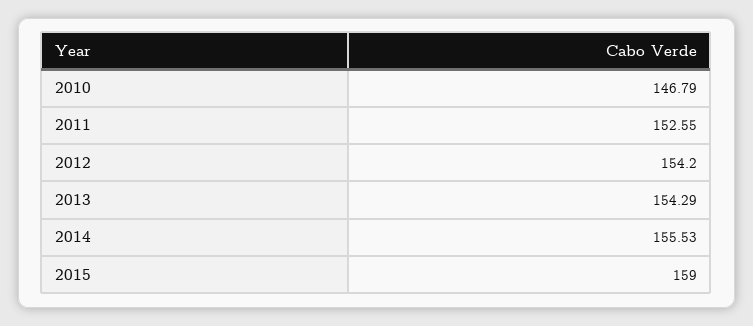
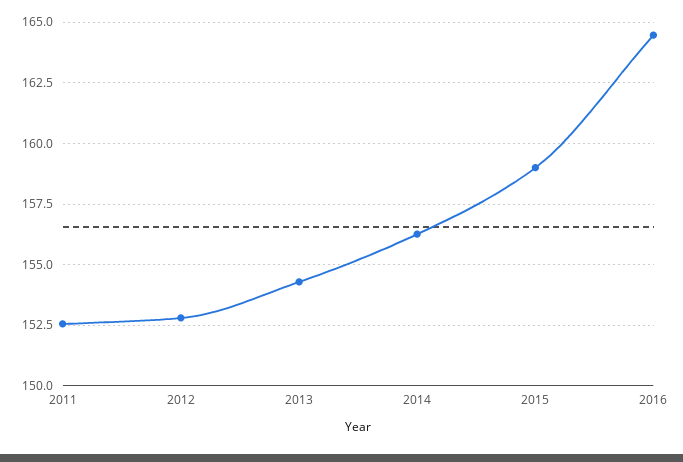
2010: 146.79 -> none
2012: 154.2 -> 152.75
2014: 155.53 -> 156.25
2016: none -> 164.5

